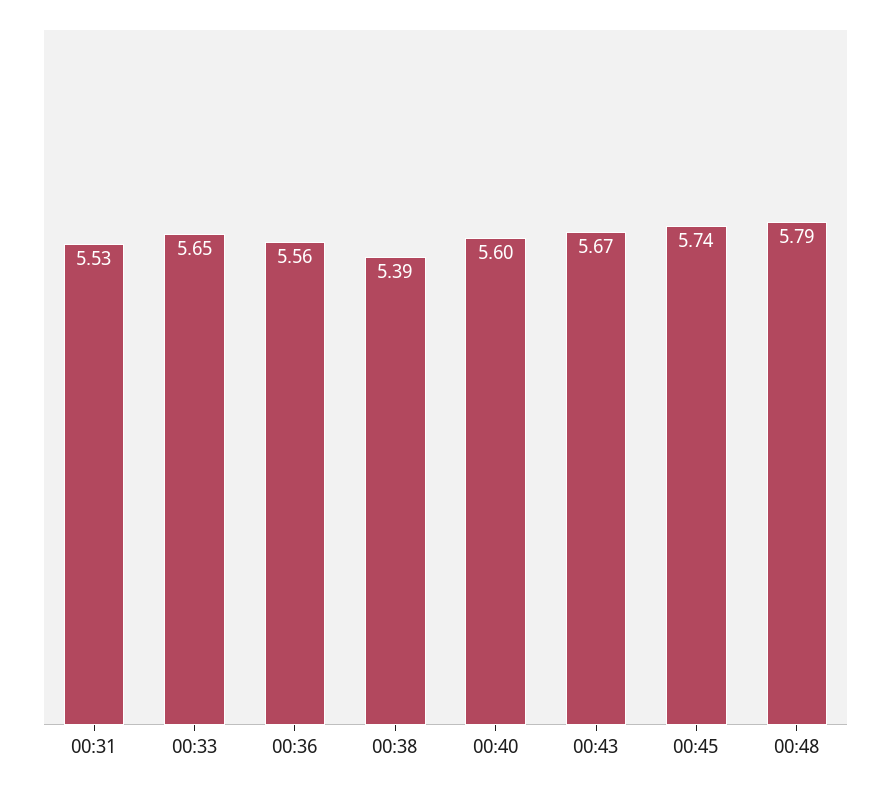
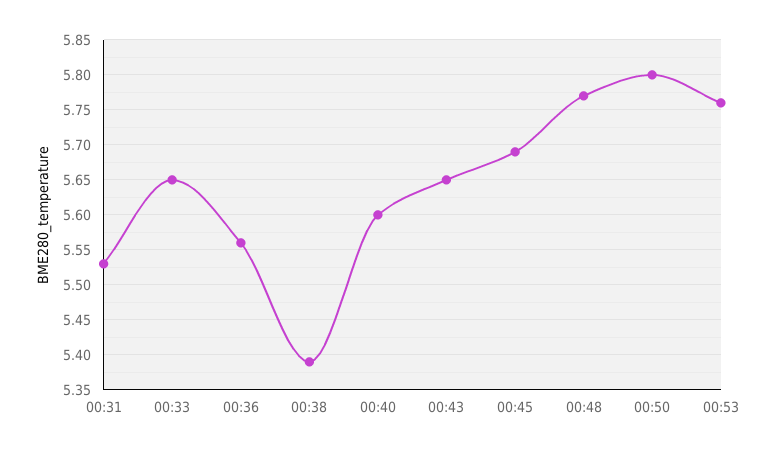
00:43: 5.67 -> 5.65
00:45: 5.74 -> 5.69
00:48: 5.79 -> 5.77
00:50: none -> 5.8
00:53: none -> 5.76

